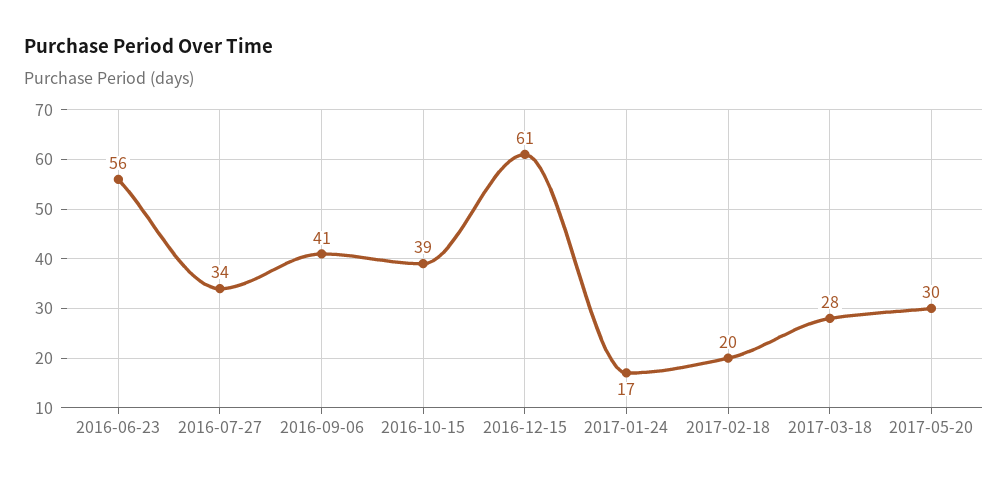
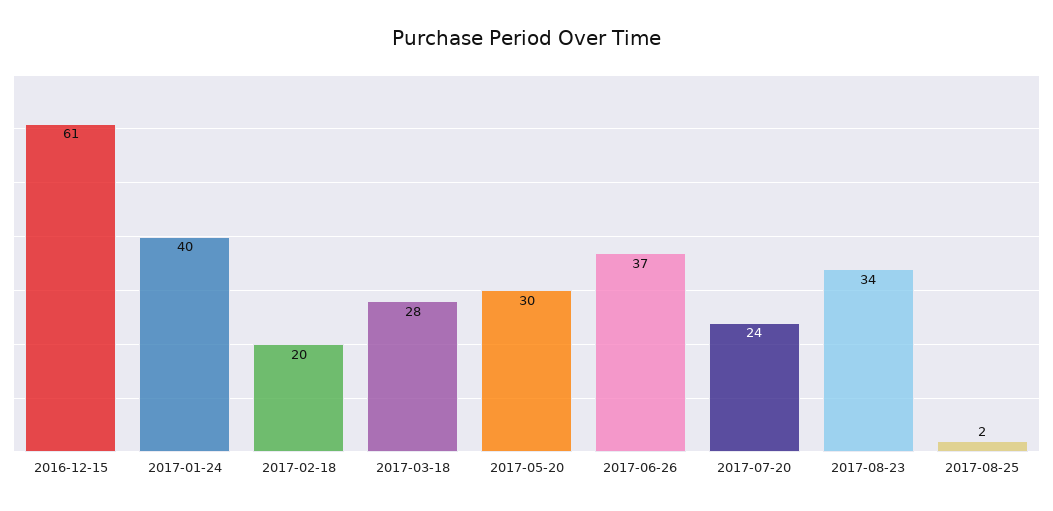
2016-06-23: 56 -> none
2016-07-27: 34 -> none
2016-09-06: 41 -> none
2016-10-15: 39 -> none
2017-01-24: 17 -> 40
2017-06-26: none -> 37
2017-07-20: none -> 24
2017-08-23: none -> 34
2017-08-25: none -> 2

